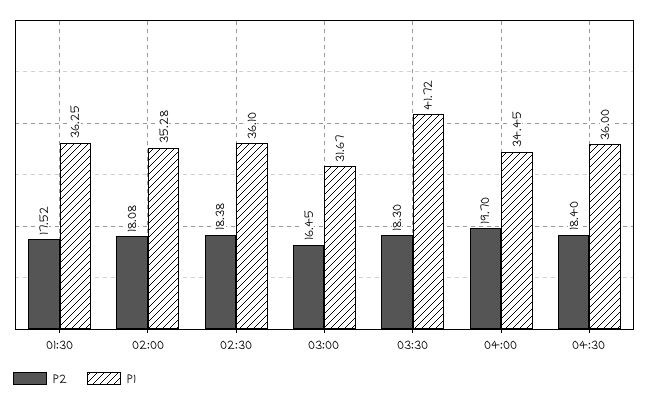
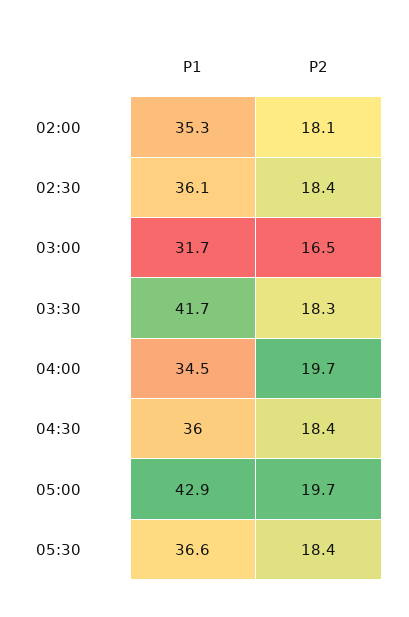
P2, 01:30: 17.52 -> none
P1, 01:30: 36.25 -> none
P1, 05:00: none -> 42.9
P2, 05:00: none -> 19.7
P1, 05:30: none -> 36.6
P2, 05:30: none -> 18.4

